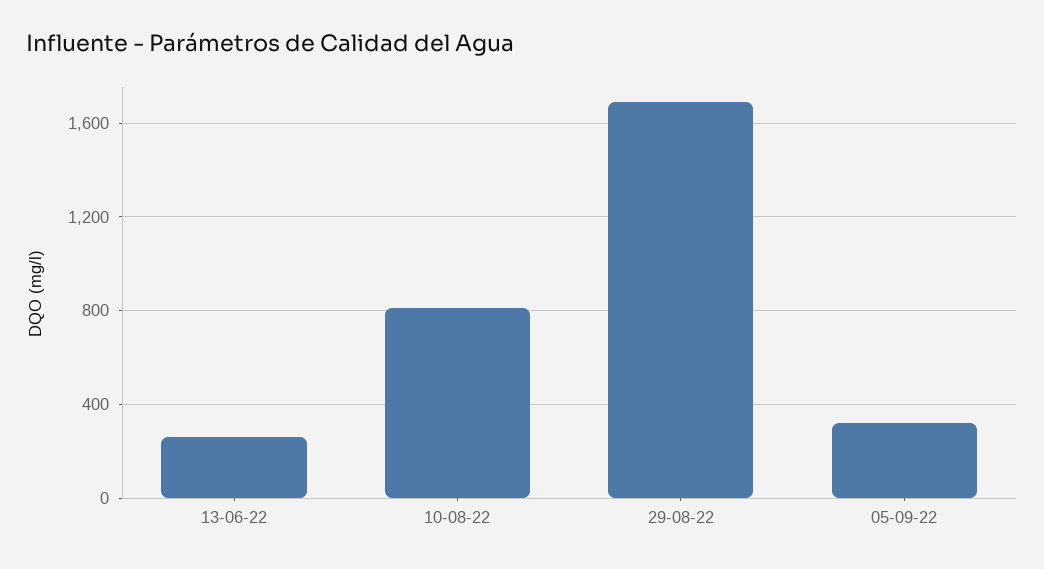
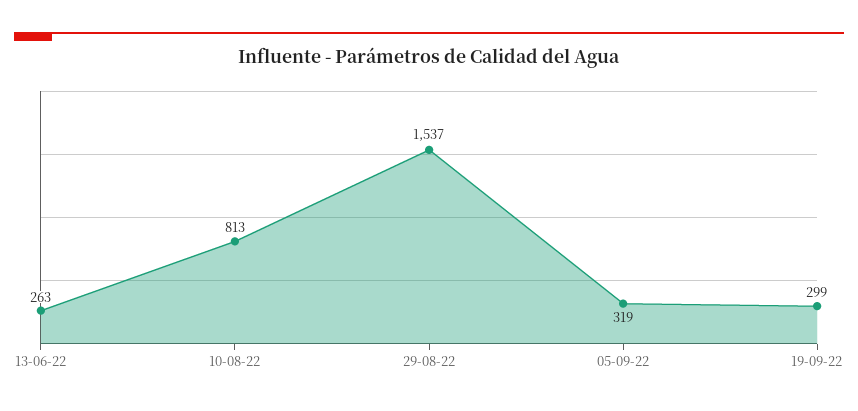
29-08-22: 1700 -> 1537
19-09-22: none -> 299

